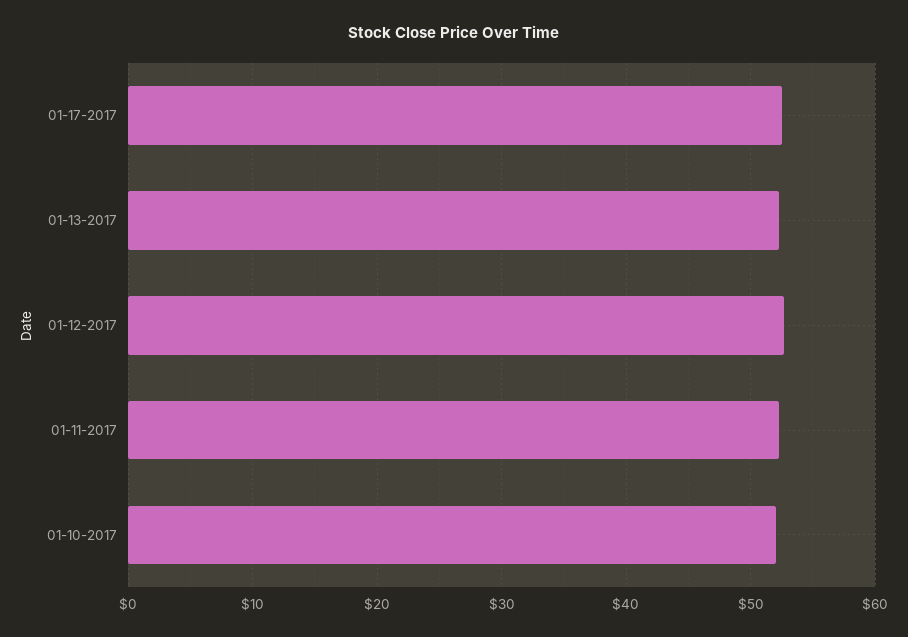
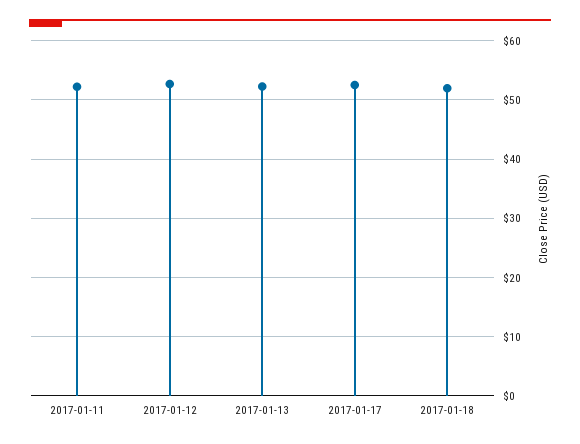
01-10-2017: 52 -> none
2017-01-18: none -> 52

